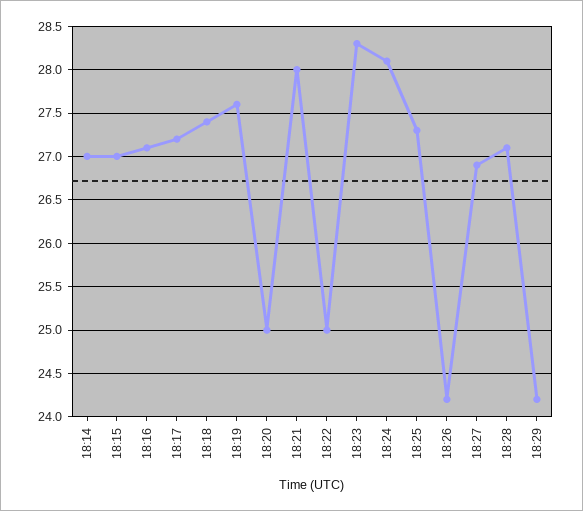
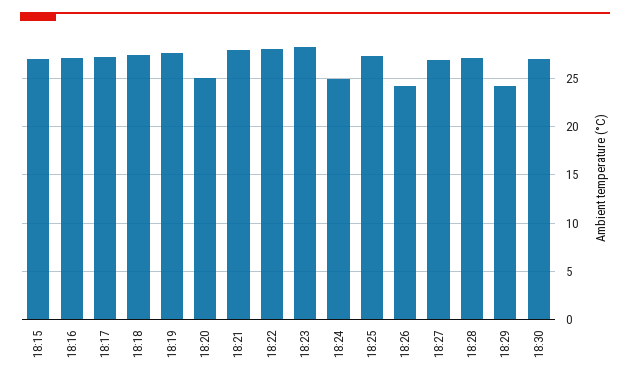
18:14: 27 -> none
18:22: 25 -> 28
18:24: 28.1 -> 25
18:30: none -> 27

